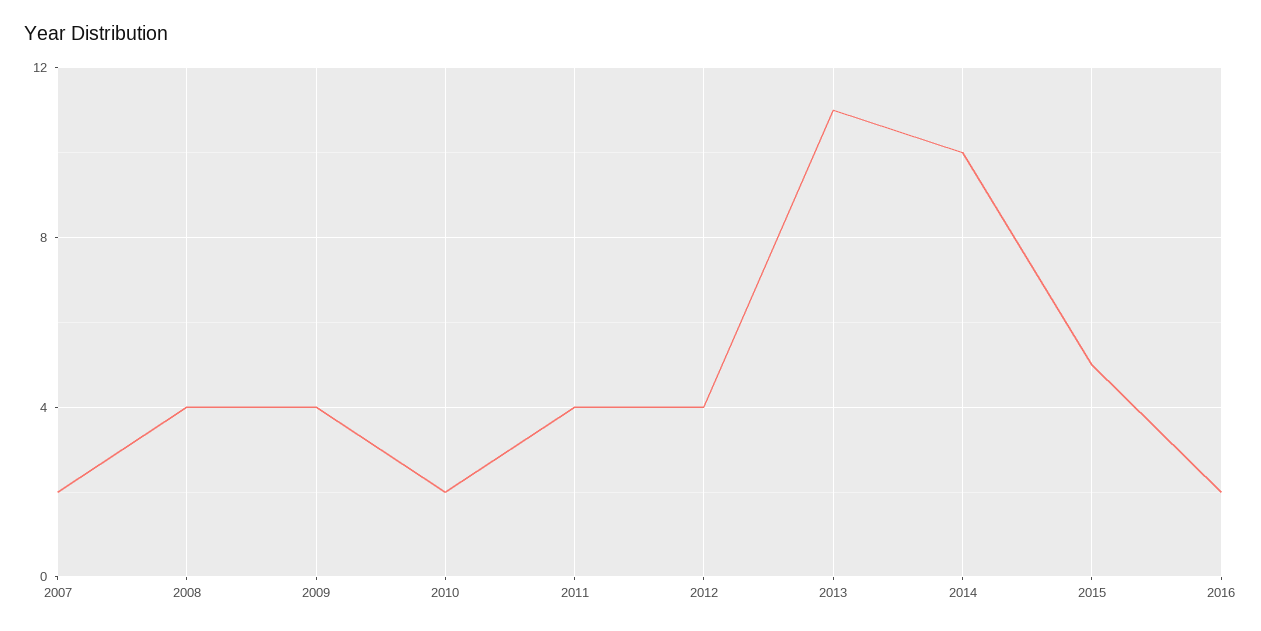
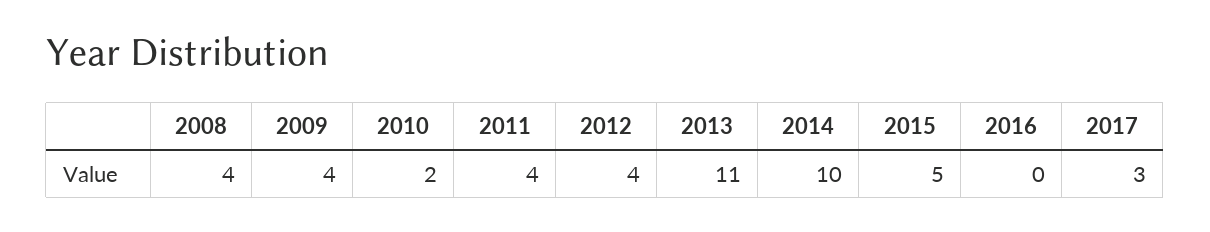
2007: 2 -> none
2016: 2 -> 0
2017: none -> 3

